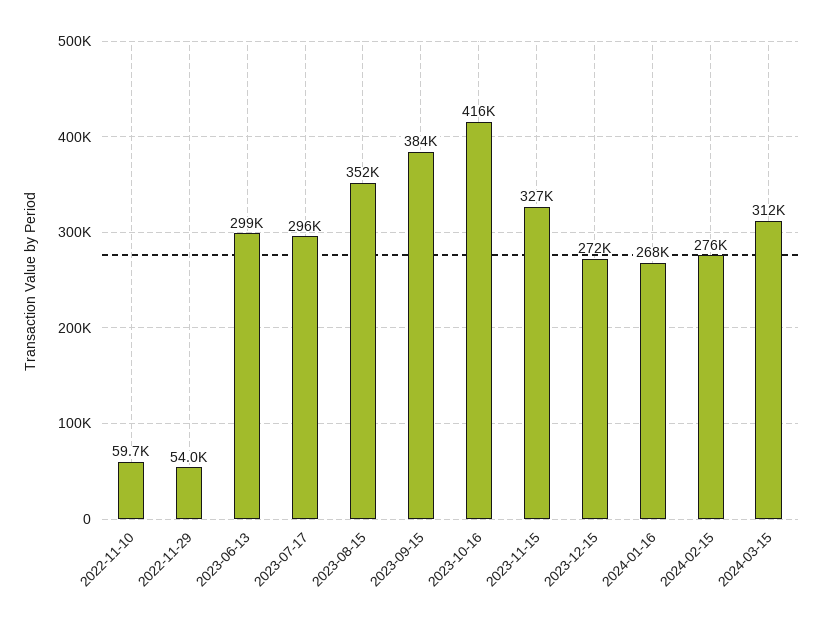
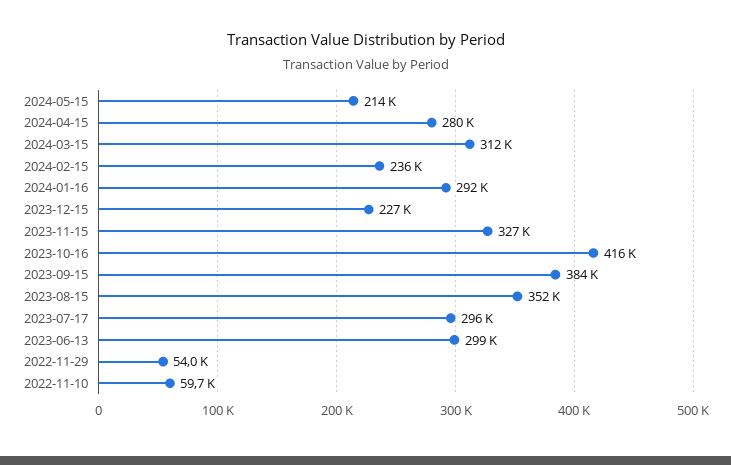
2023-12-15: 272000 -> 227000
2024-01-16: 268000 -> 292000
2024-02-15: 276000 -> 236000
2024-05-15: none -> 214000
2024-04-15: none -> 280000

